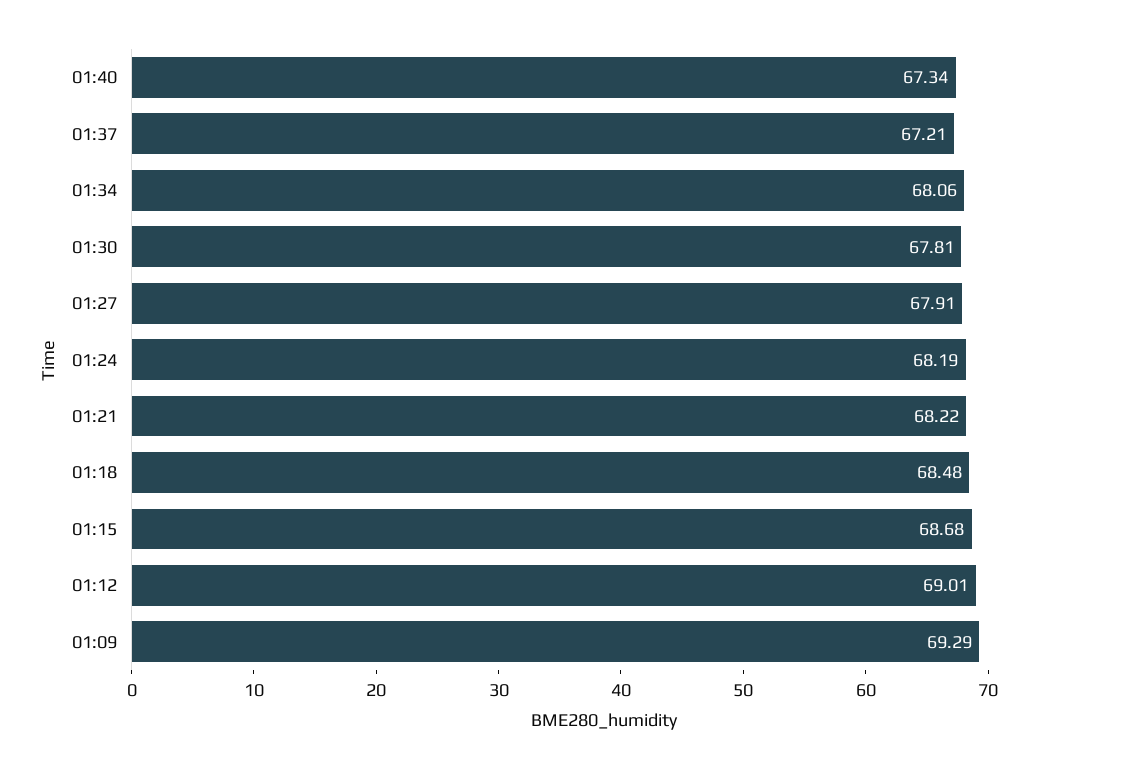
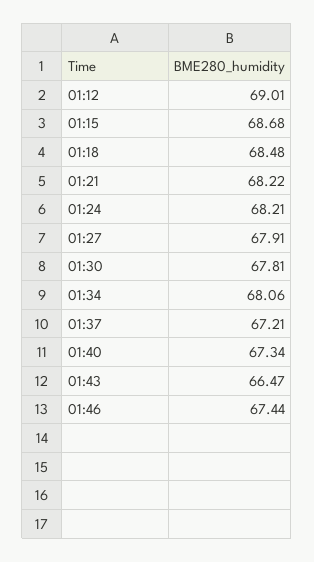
01:24: 68.19 -> 68.21
01:09: 69.29 -> none
01:43: none -> 66.47
01:46: none -> 67.44

